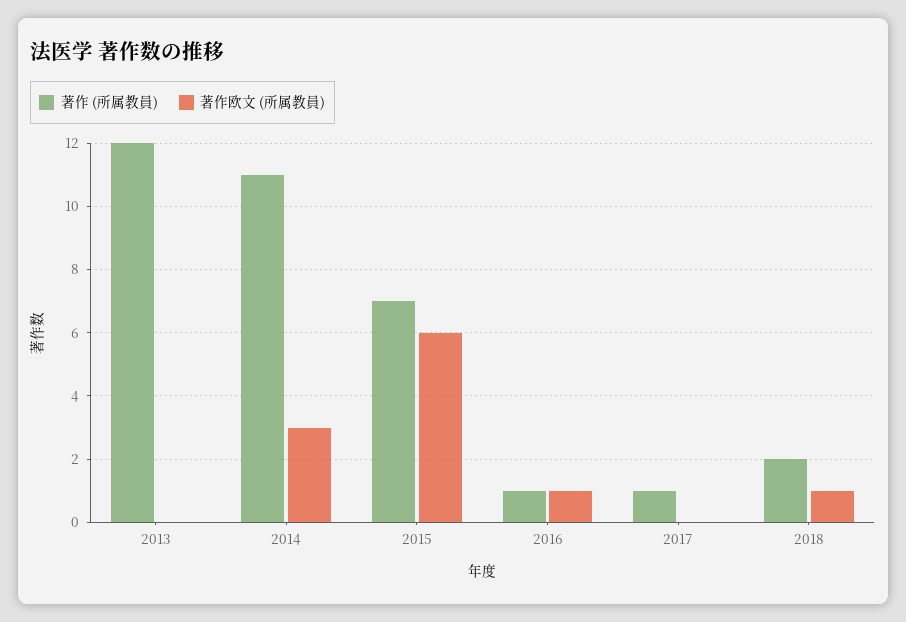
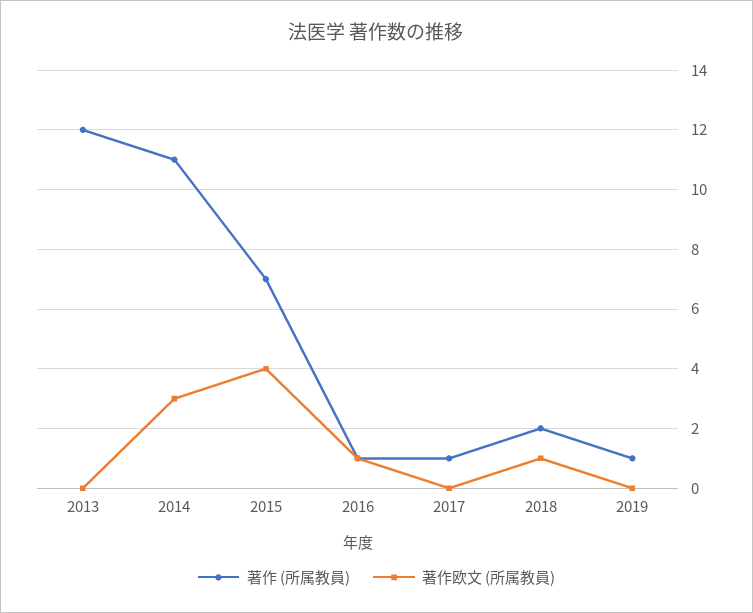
著作欧文 (所属教員), 2015: 6 -> 4
著作 (所属教員), 2019: none -> 1
著作欧文 (所属教員), 2019: none -> 0

